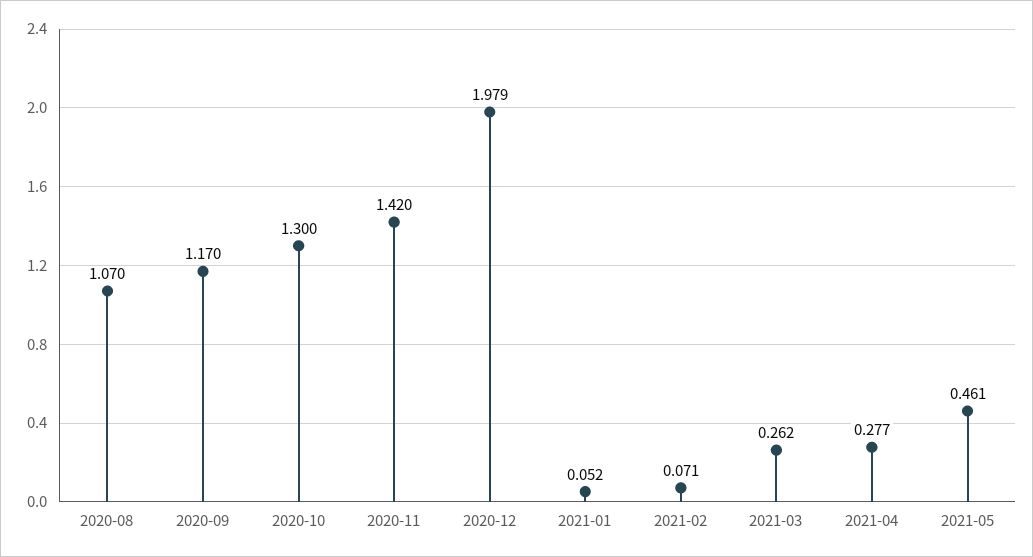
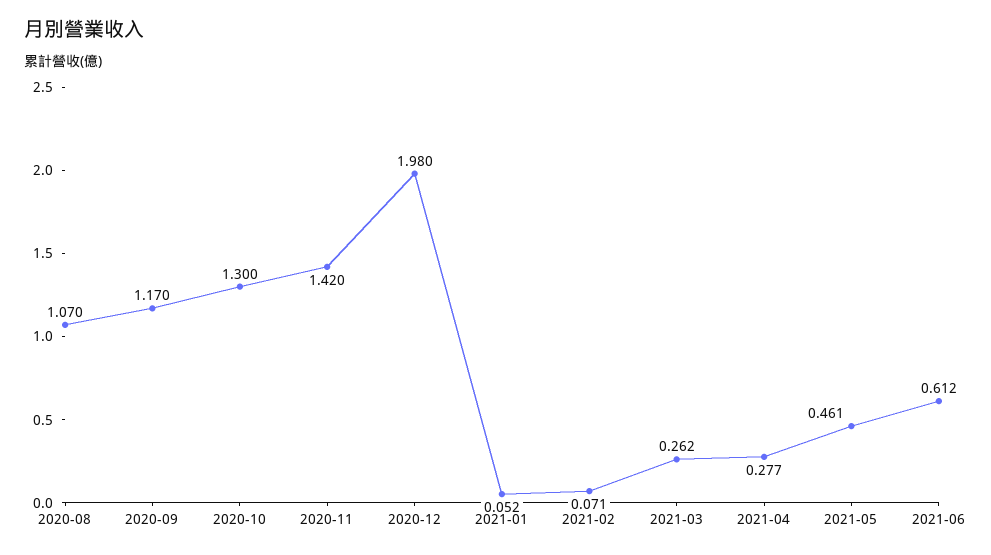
2020-12: 1.979 -> 1.98
2021-06: none -> 0.612

